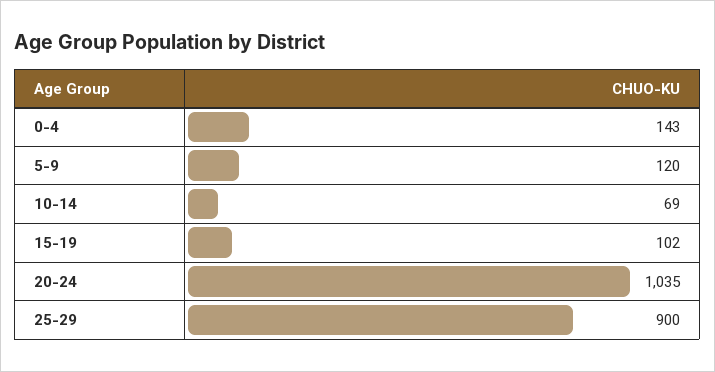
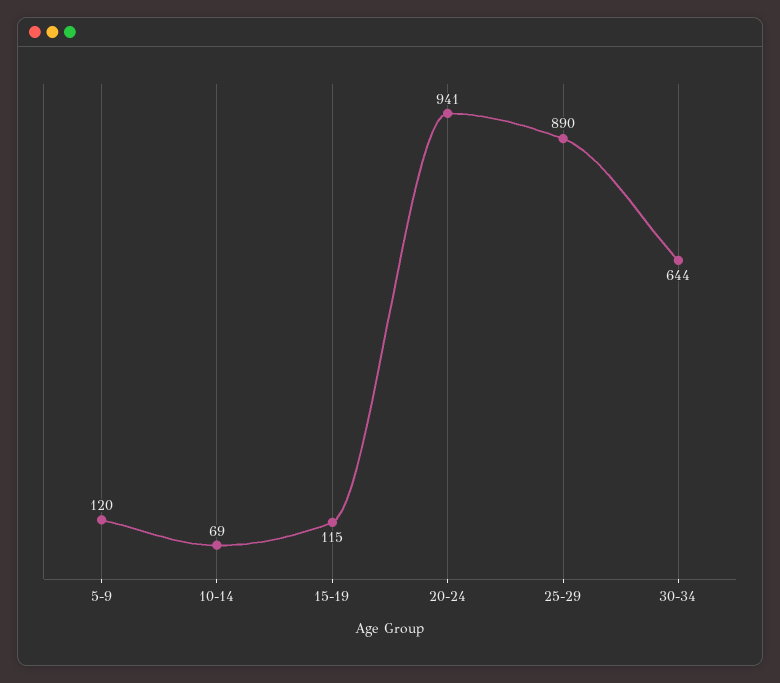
0-4: 143 -> none
15-19: 102 -> 115
20-24: 1035 -> 941
25-29: 900 -> 890
30-34: none -> 644

